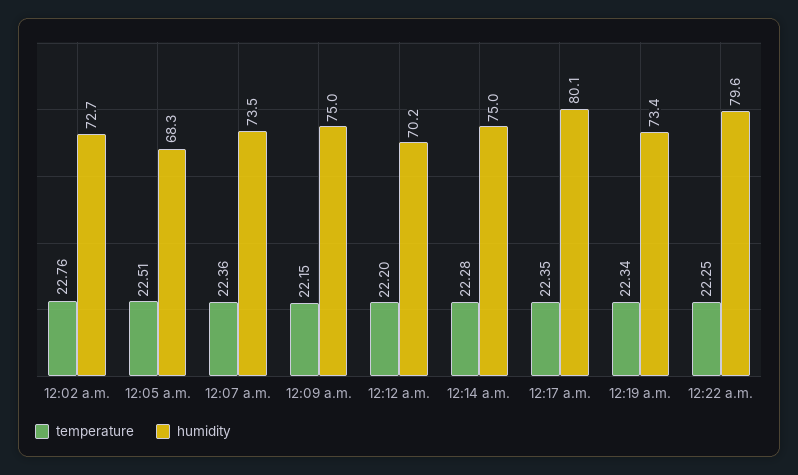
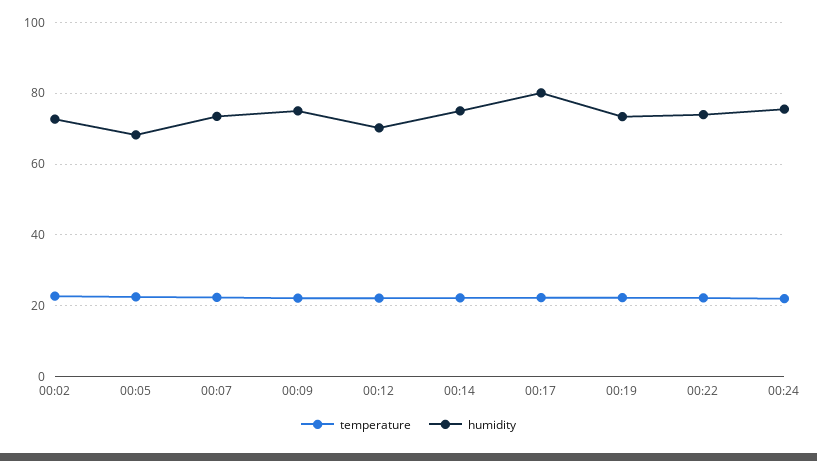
humidity, 12:22 a.m.: 79.6 -> 74
temperature, 00:24: none -> 22
humidity, 00:24: none -> 76

